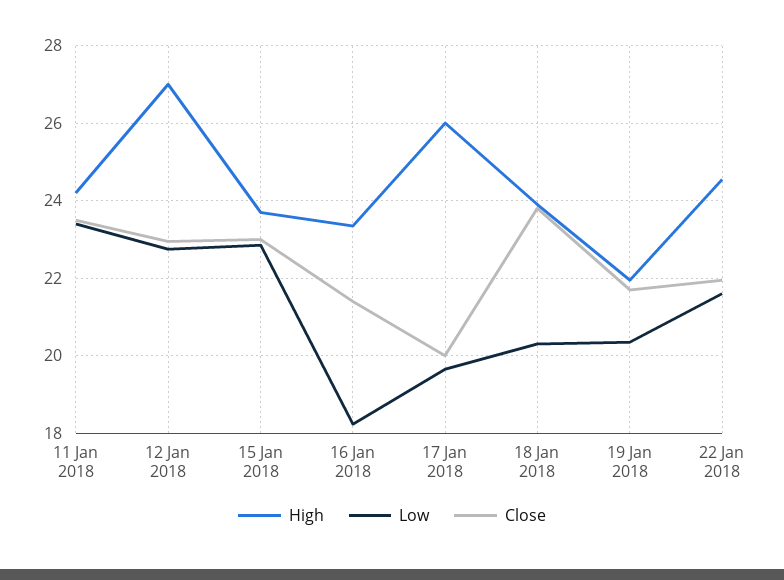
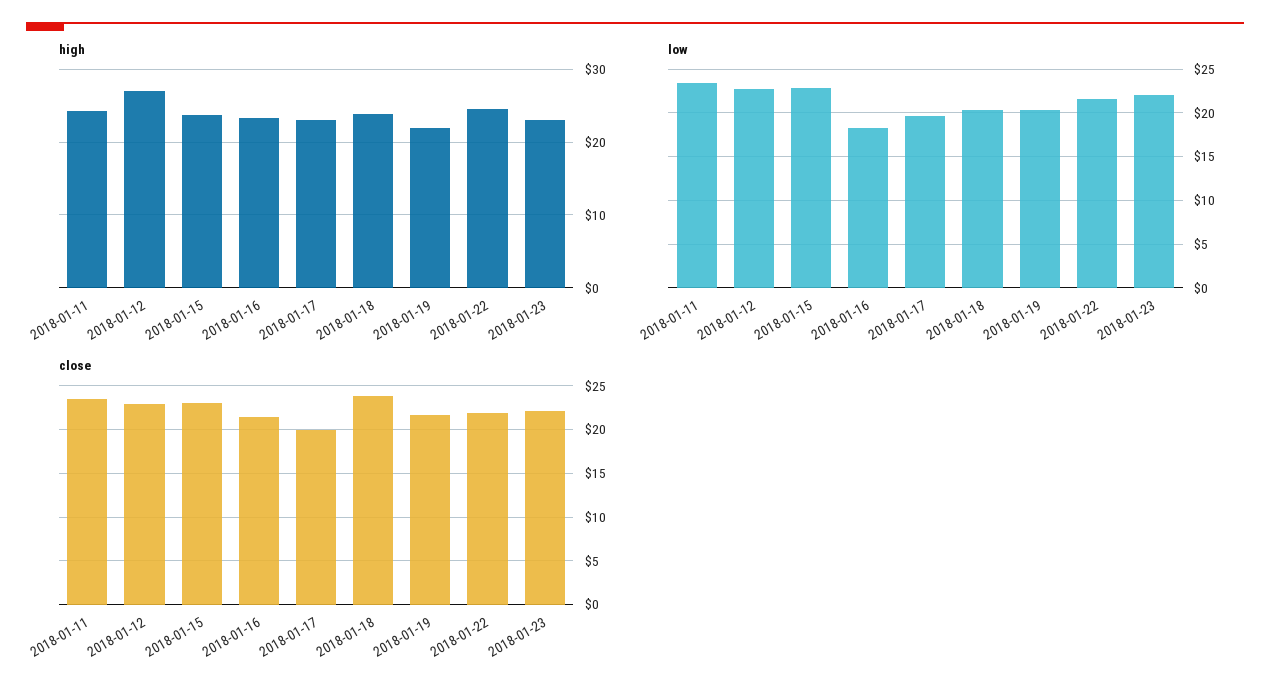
High, 17 Jan 2018: 26 -> 23
High, 2018-01-23: none -> 23
Low, 2018-01-23: none -> 22
Close, 2018-01-23: none -> 22

